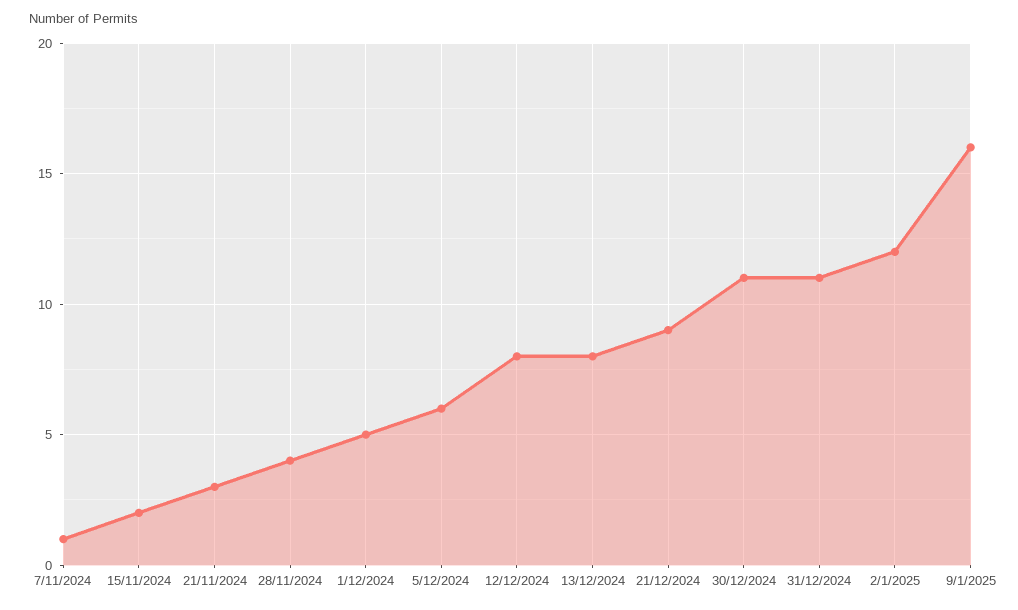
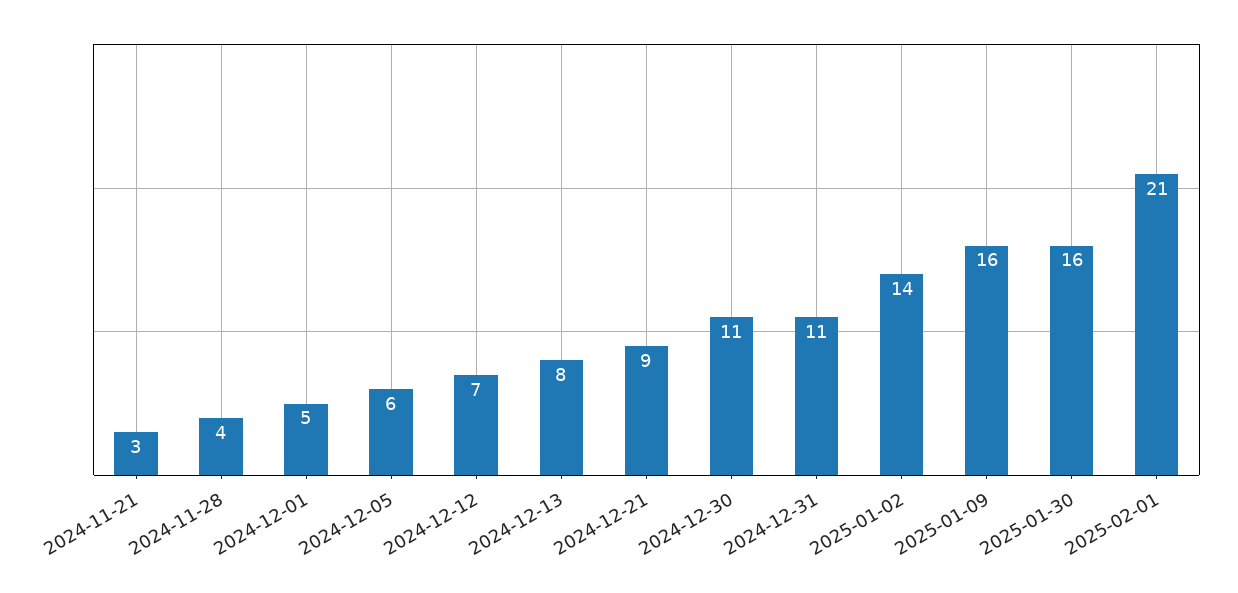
7/11/2024: 1 -> none
15/11/2024: 2 -> none
12/12/2024: 8 -> 7
2/1/2025: 12 -> 14
2025-01-30: none -> 16
2025-02-01: none -> 21

